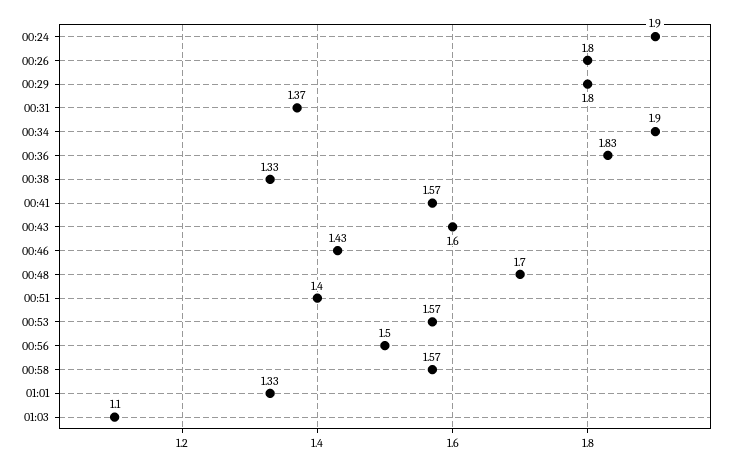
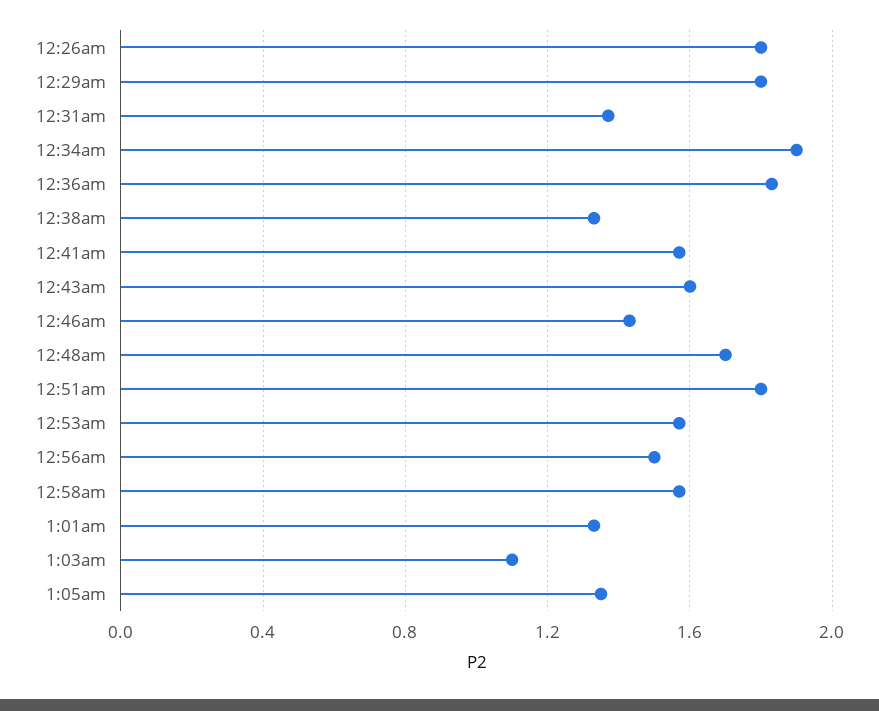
00:24: 1.9 -> none
00:51: 1.4 -> 1.8
1:05am: none -> 1.35

